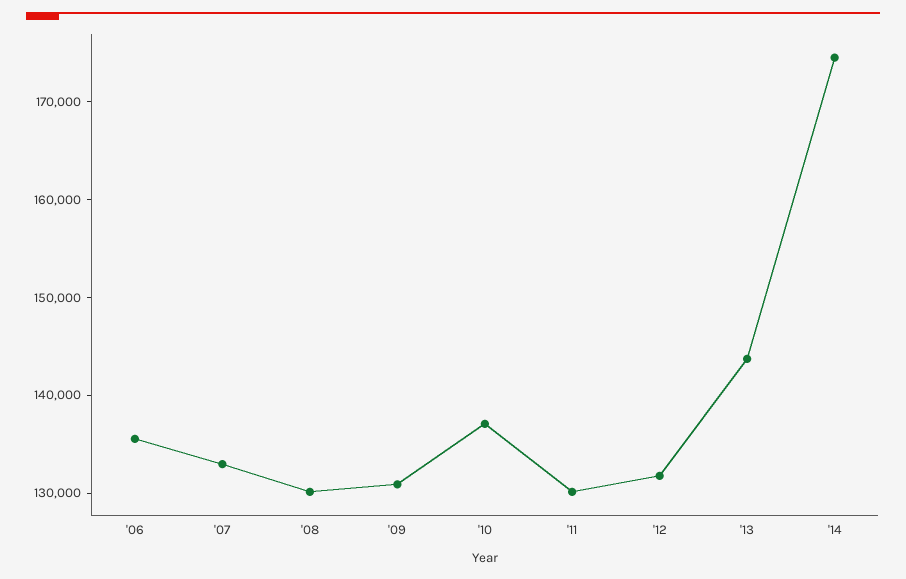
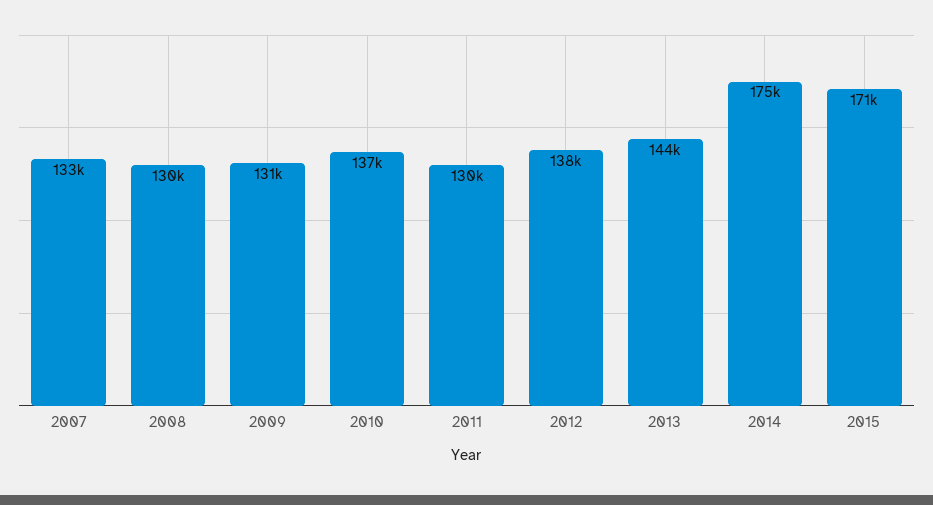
'06: 136000 -> none
'12: 132000 -> 138000
2015: none -> 171000

